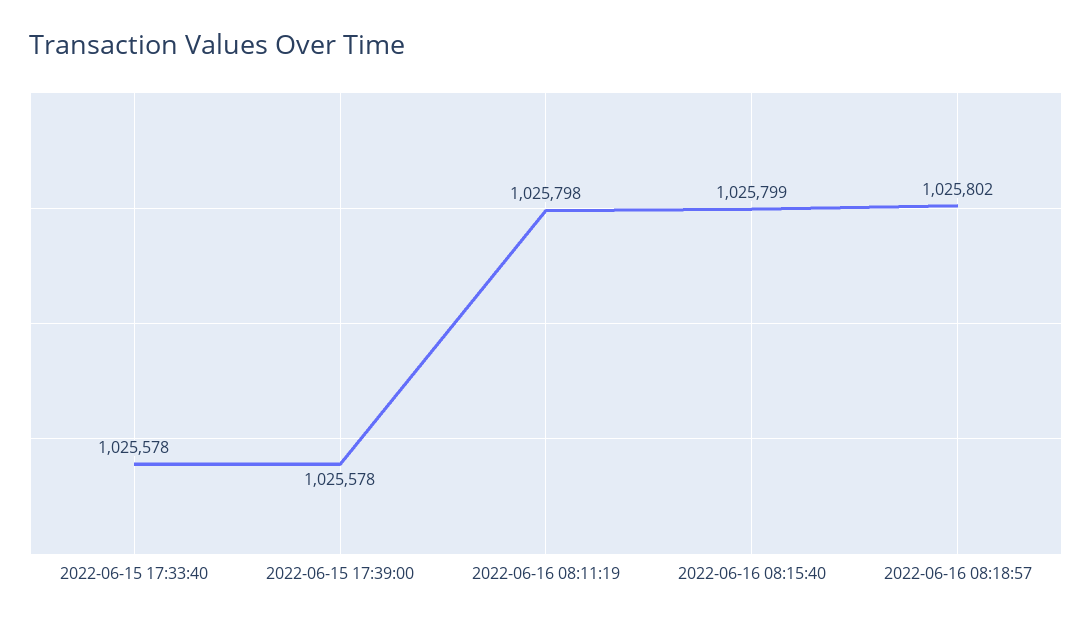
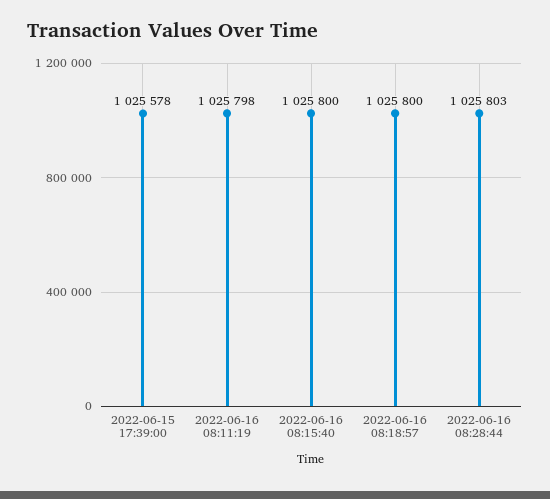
2022-06-15 17:33:40: 1025578 -> none
2022-06-16 08:15:40: 1025799 -> 1025800
2022-06-16 08:18:57: 1025802 -> 1025800
2022-06-16 08:28:44: none -> 1025803

